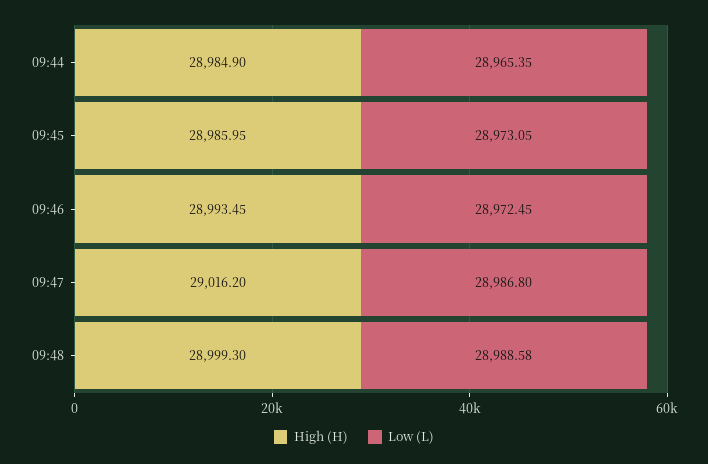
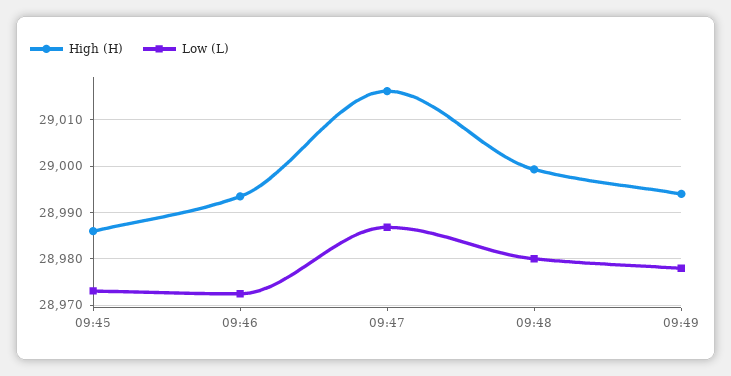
High (H), 09:44: 28984.9 -> none
Low (L), 09:44: 28965.35 -> none
Low (L), 09:48: 28988.58 -> 28980
High (H), 09:49: none -> 28994
Low (L), 09:49: none -> 28978

